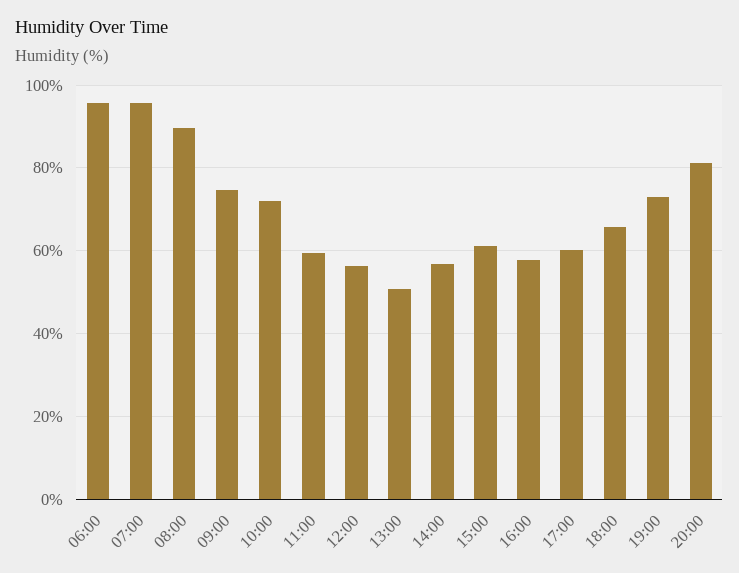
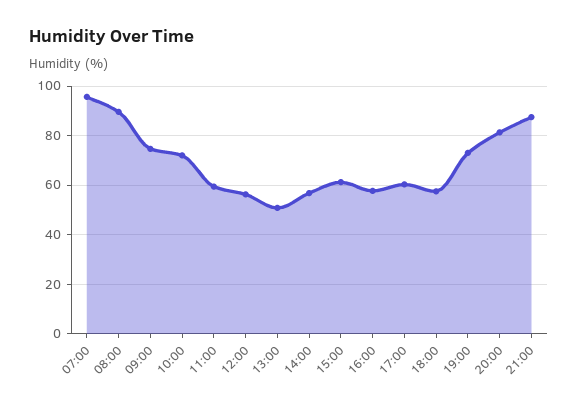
06:00: 96 -> none
18:00: 66 -> 57.5
21:00: none -> 87.5

